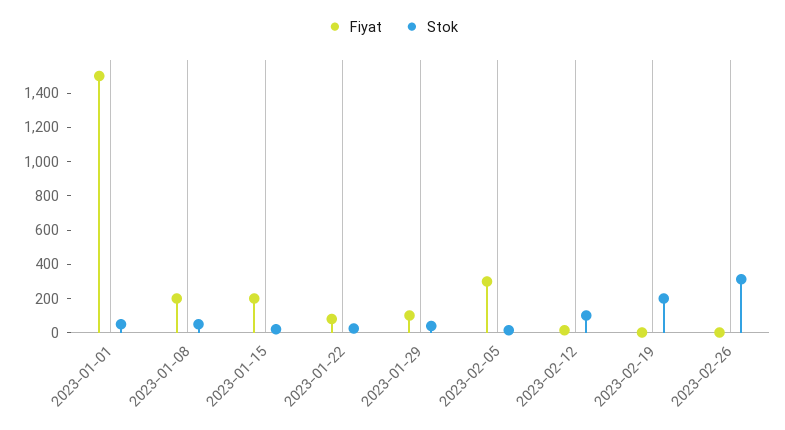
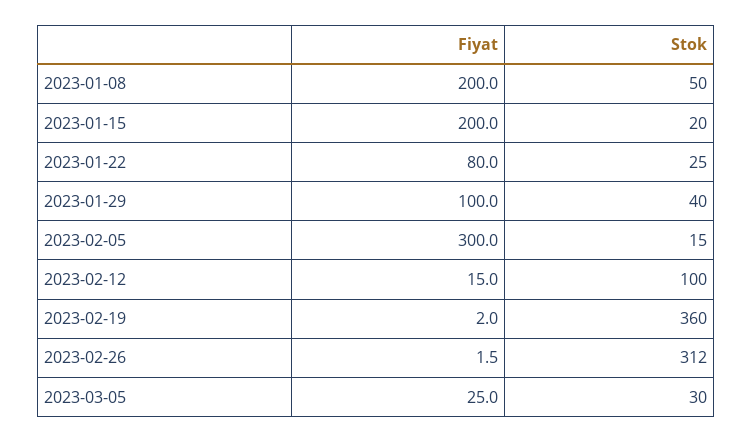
Fiyat, 2023-01-01: 1500 -> none
Stok, 2023-01-01: 50 -> none
Stok, 2023-02-19: 200 -> 360
Fiyat, 2023-03-05: none -> 25
Stok, 2023-03-05: none -> 30

